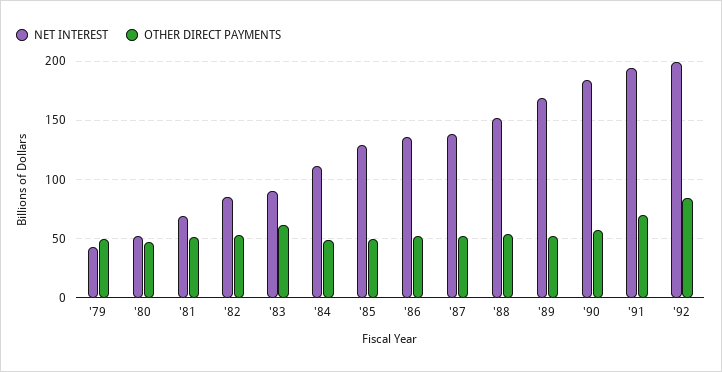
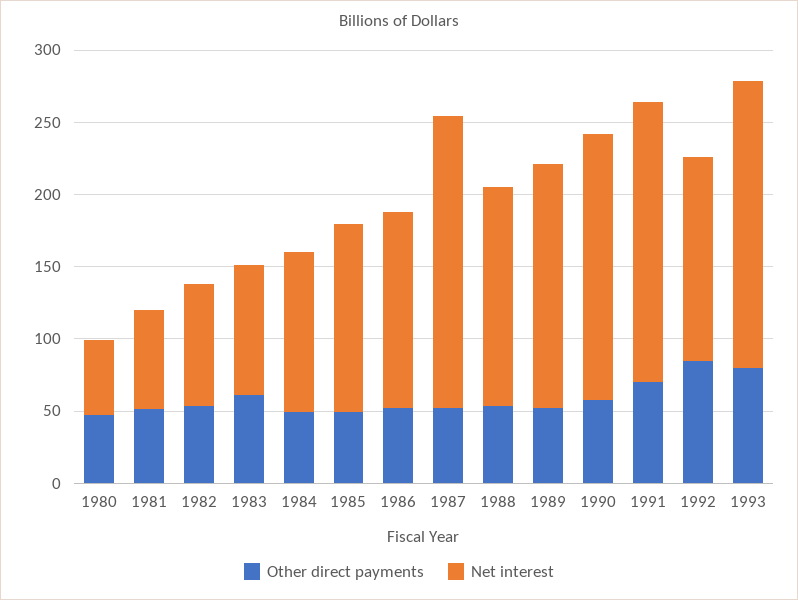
NET INTEREST, '79: 40 -> none
OTHER DIRECT PAYMENTS, '79: 50 -> none
NET INTEREST, '87: 140 -> 200
NET INTEREST, '92: 200 -> 140
OTHER DIRECT PAYMENTS, 1993: none -> 80
NET INTEREST, 1993: none -> 200

